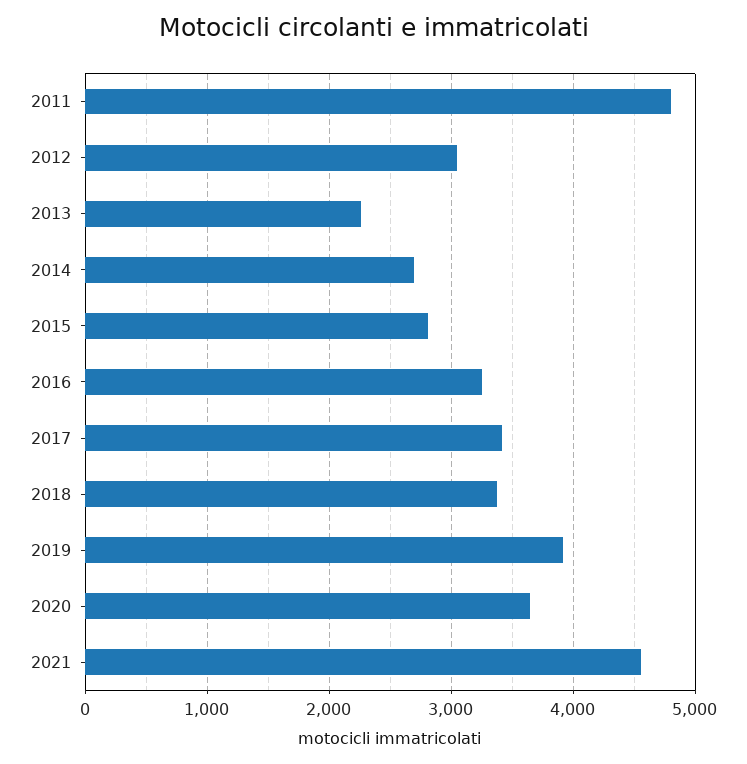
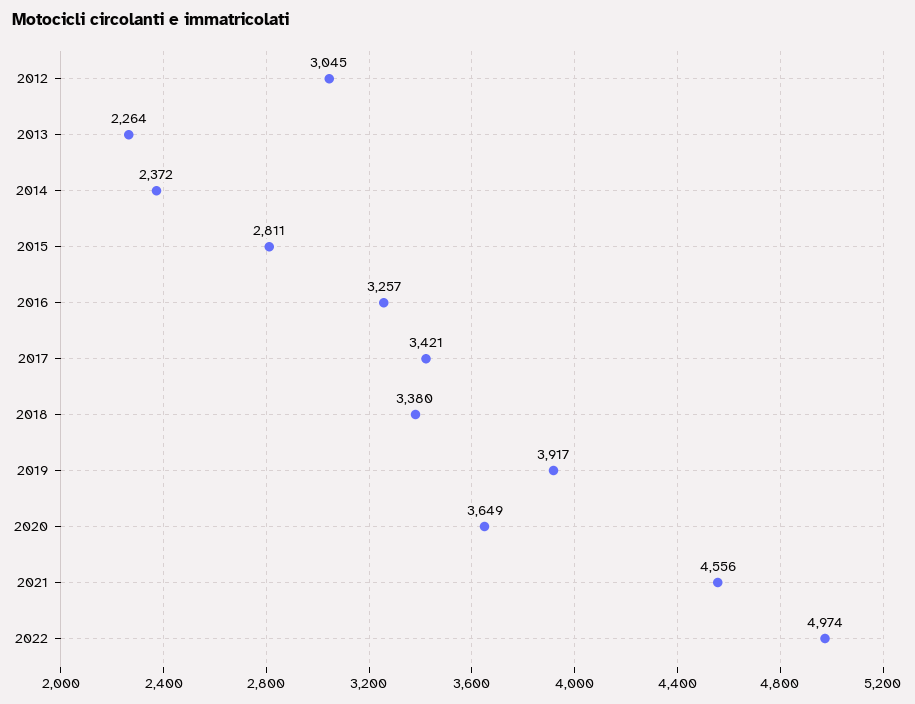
2011: 4800 -> none
2014: 2700 -> 2372
2022: none -> 4974

